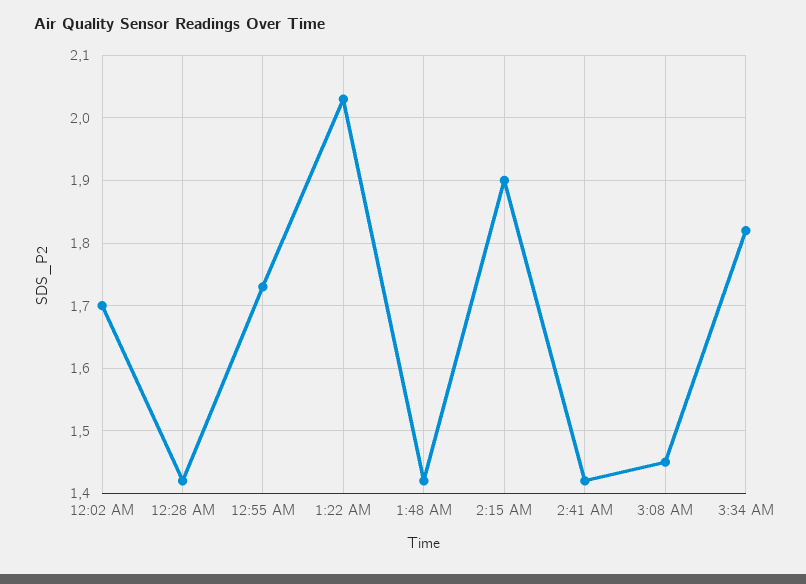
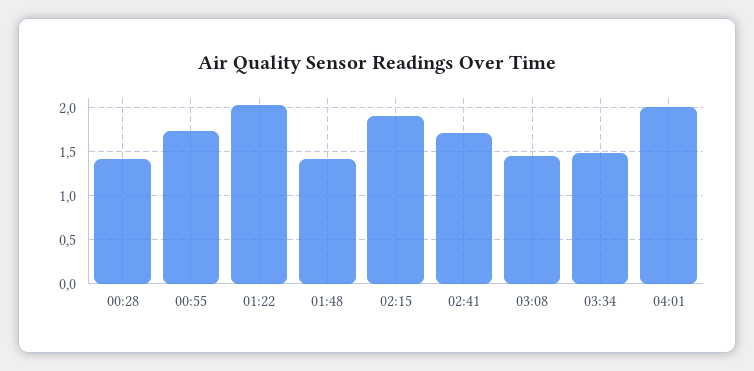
12:02 AM: 1.7 -> none
2:41 AM: 1.42 -> 1.7
3:34 AM: 1.82 -> 1.5
04:01: none -> 2

